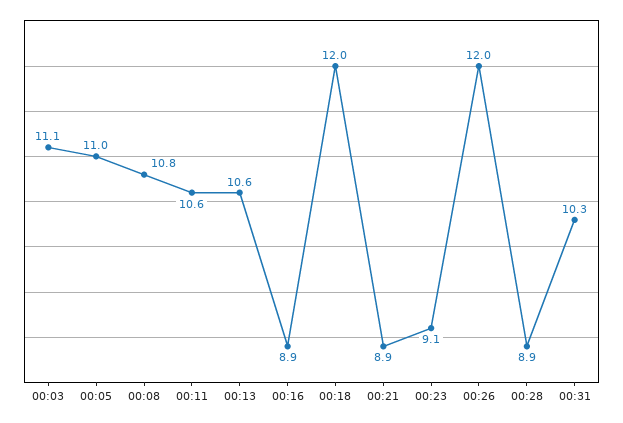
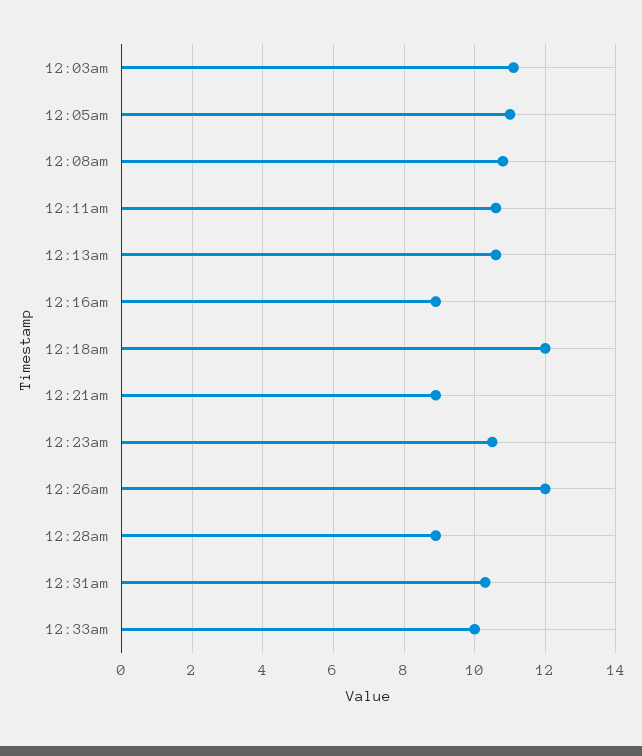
00:23: 9.1 -> 10.5
12:33am: none -> 10

